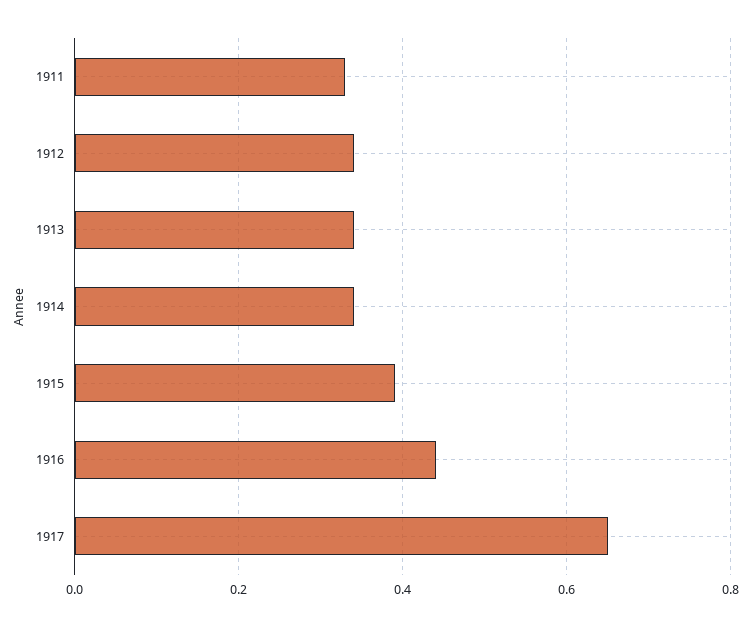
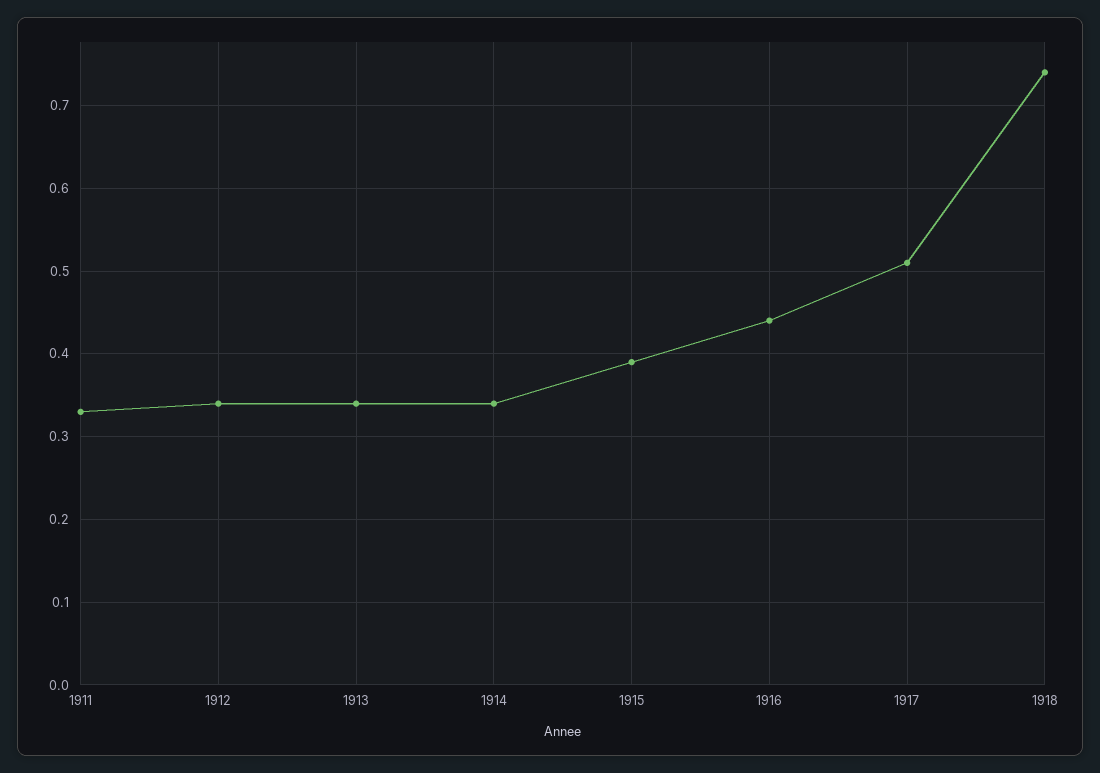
1917: 0.65 -> 0.51
1918: none -> 0.74

